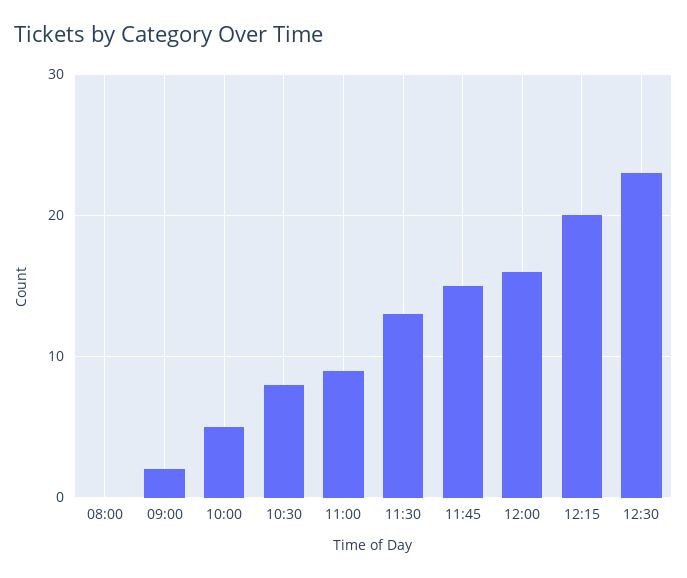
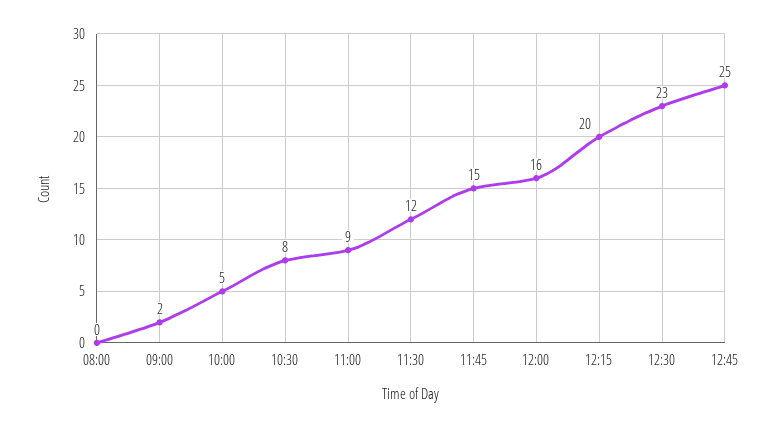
11:30: 13 -> 12
12:45: none -> 25

